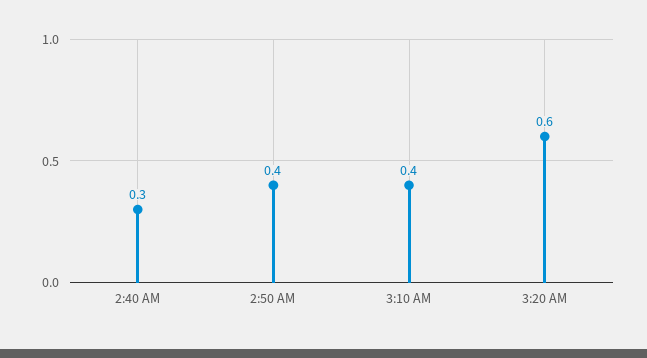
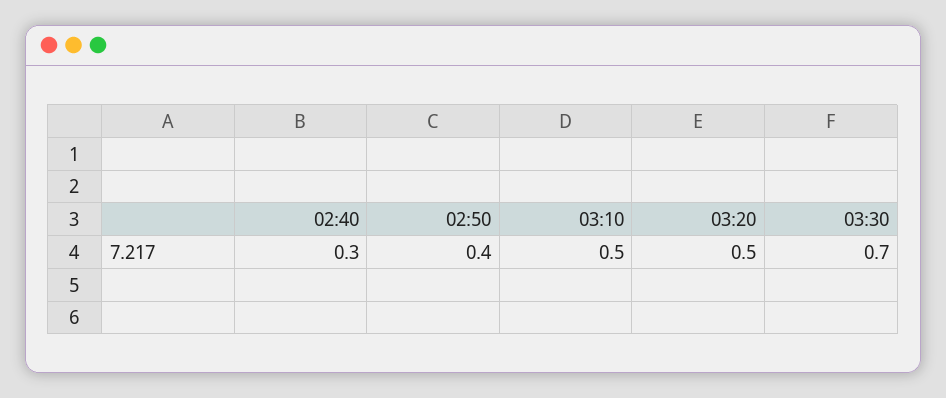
3:10 AM: 0.4 -> 0.5
3:20 AM: 0.6 -> 0.5
03:30: none -> 0.7

